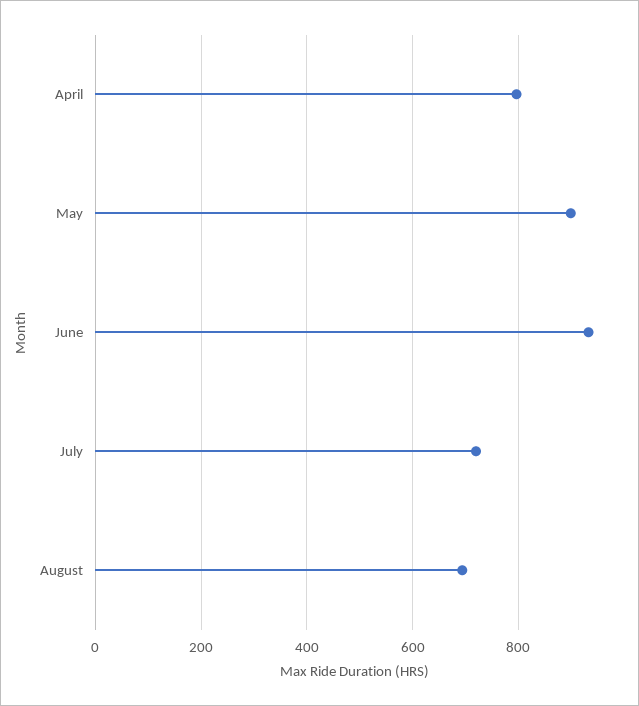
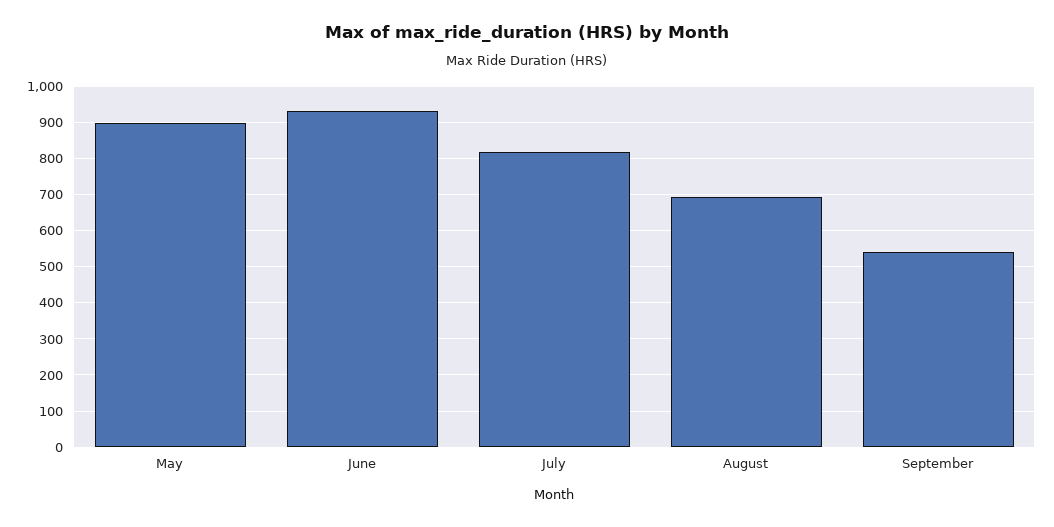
April: 800 -> none
July: 720 -> 820
September: none -> 540

